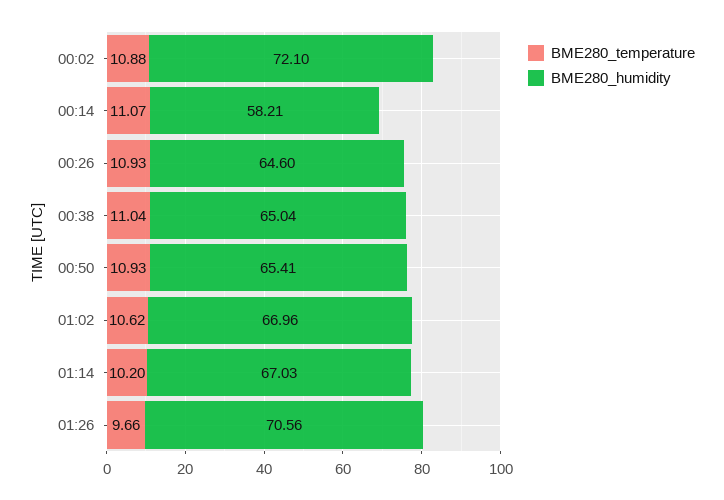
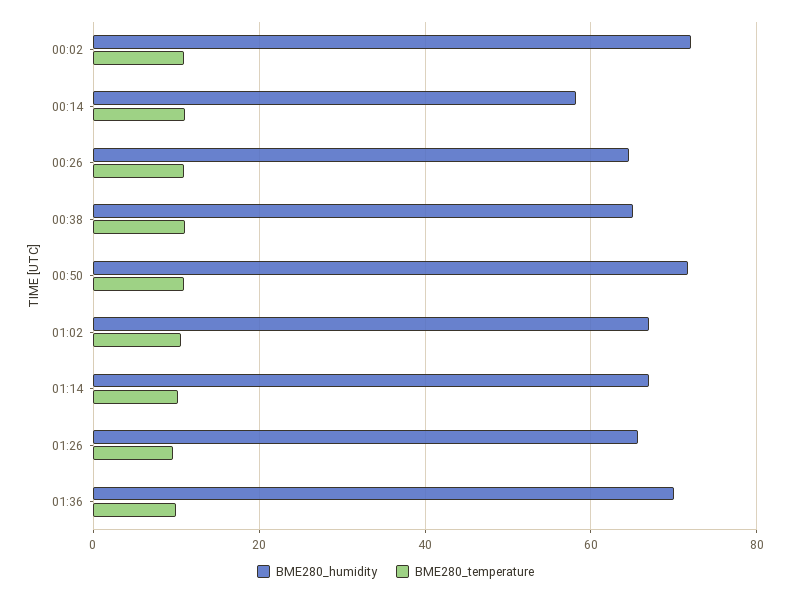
BME280_humidity, 00:50: 65.41 -> 72
BME280_humidity, 01:26: 70.56 -> 66
BME280_humidity, 01:36: none -> 70
BME280_temperature, 01:36: none -> 10

